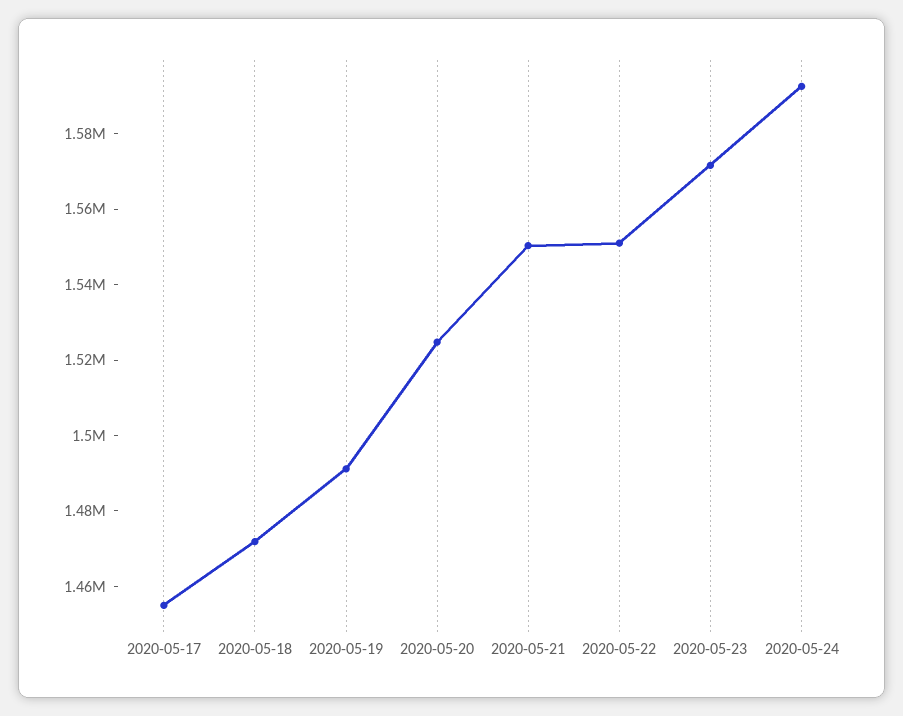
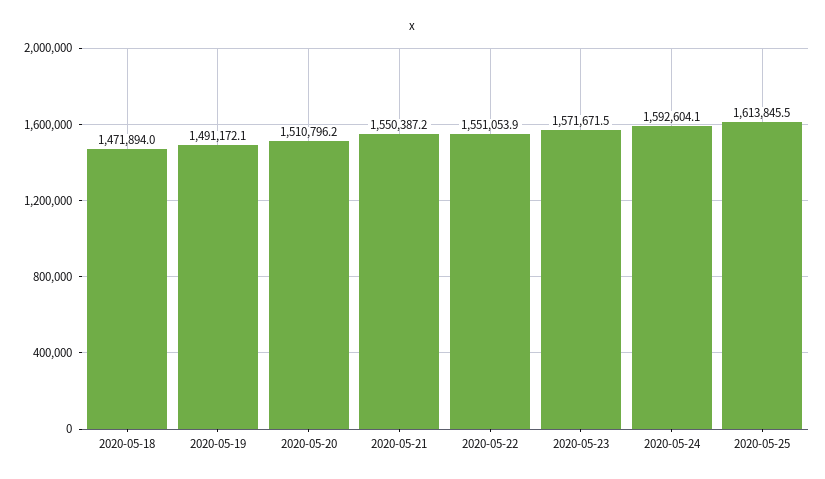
2020-05-17: 1455000 -> none
2020-05-20: 1525000 -> 1510796.2
2020-05-25: none -> 1613845.5

